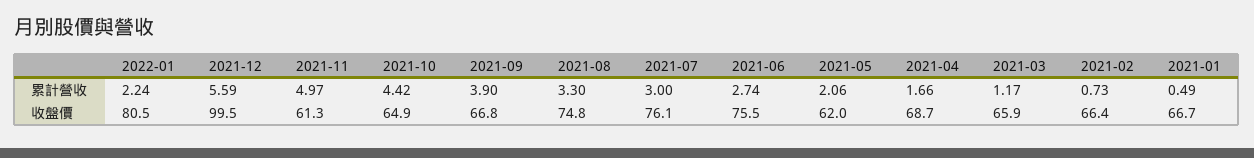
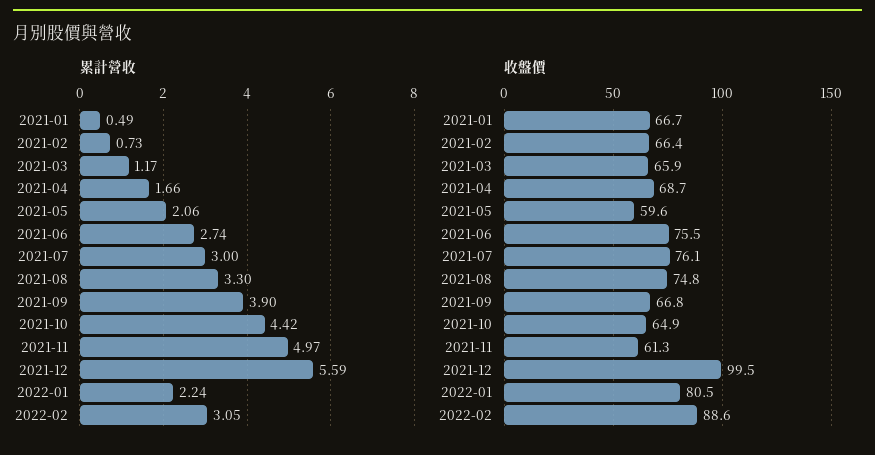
收盤價, 2021-05: 62 -> 59.6
累計營收, 2022-02: none -> 3.05
收盤價, 2022-02: none -> 88.6

